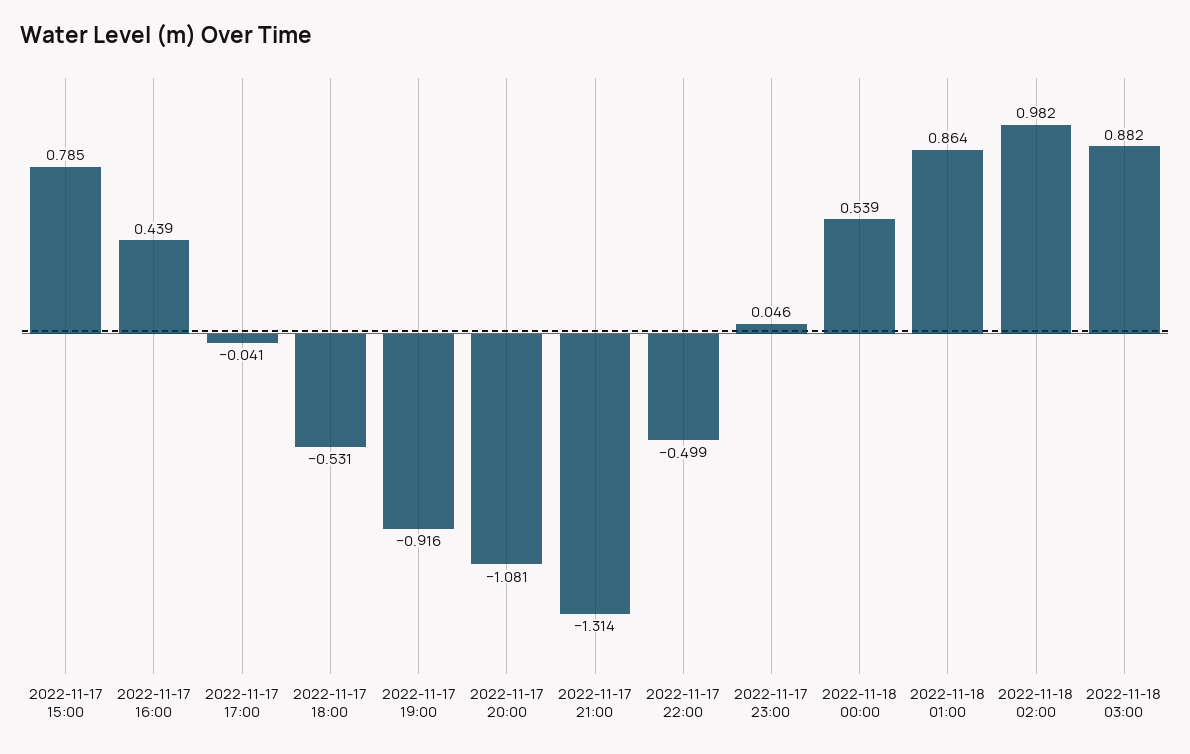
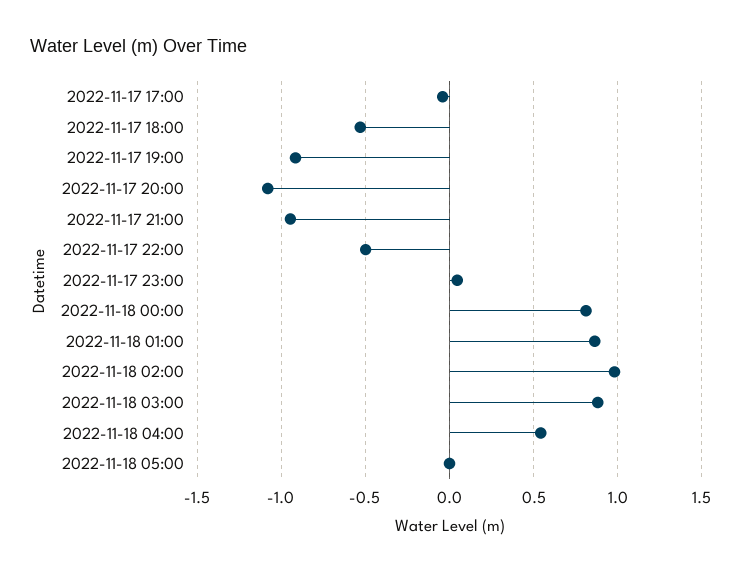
2022-11-17 15:00: 0.785 -> none
2022-11-17 16:00: 0.439 -> none
2022-11-17 21:00: -1.314 -> -0.95
2022-11-18 00:00: 0.539 -> 0.8
2022-11-18 04:00: none -> 0.55
2022-11-18 05:00: none -> 0

